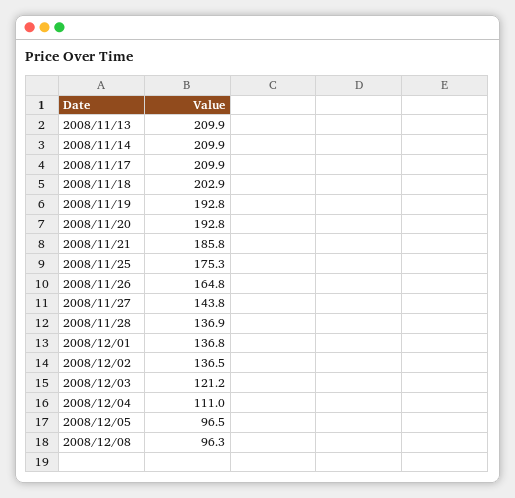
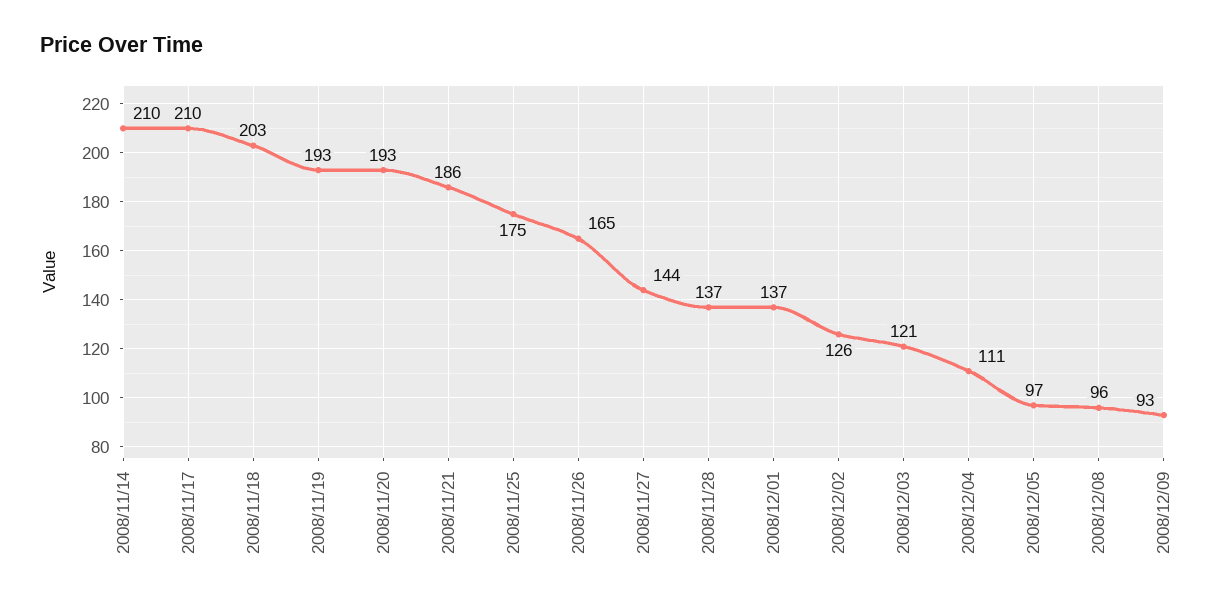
2008/11/13: 209.9 -> none
2008/12/02: 136.5 -> 126
2008/12/09: none -> 93

